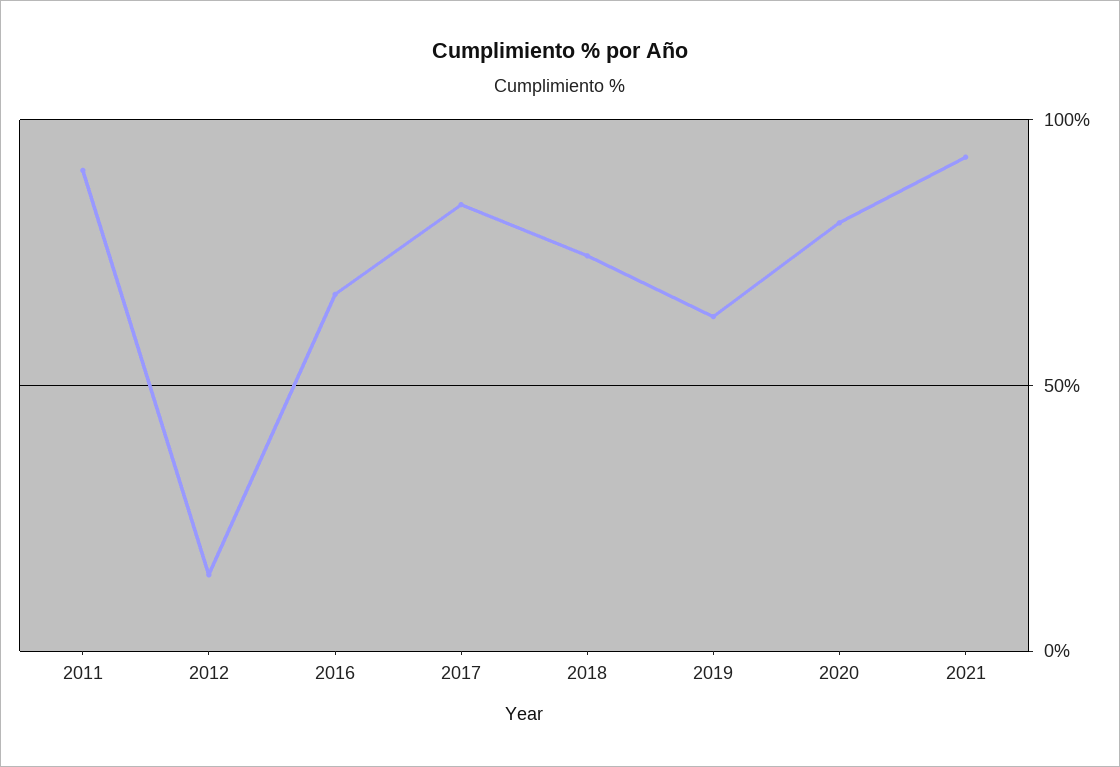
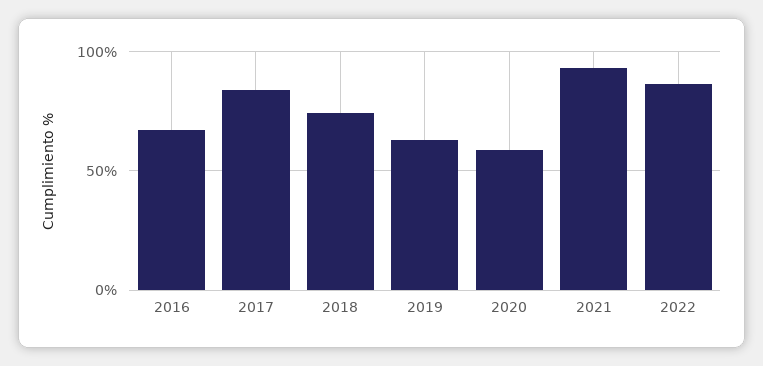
2011: 90 -> none
2012: 15 -> none
2020: 80 -> 60
2022: none -> 85

